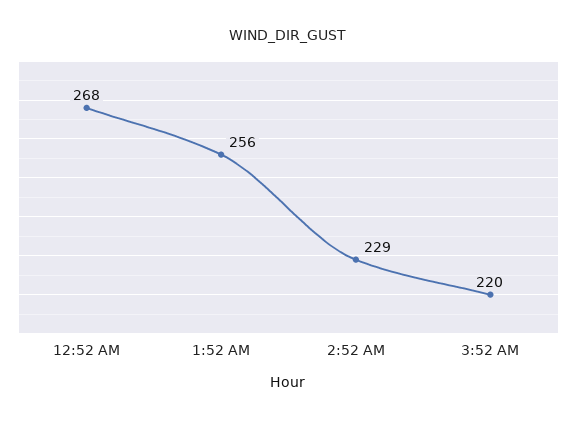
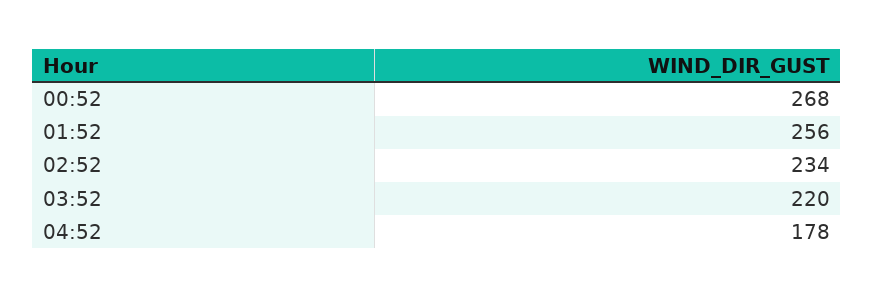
2:52 AM: 229 -> 234
04:52: none -> 178

